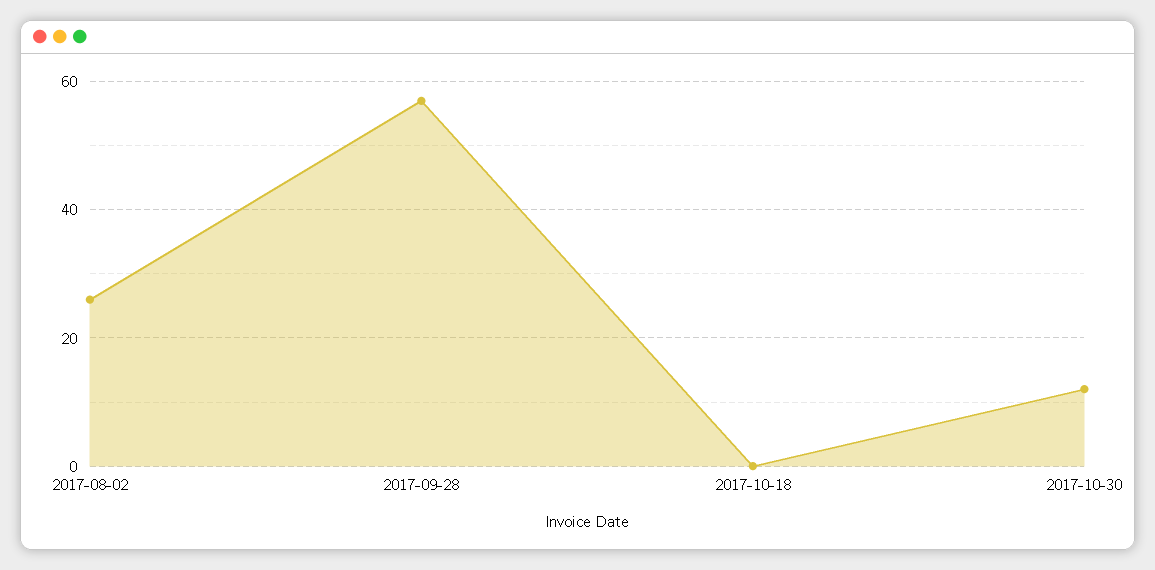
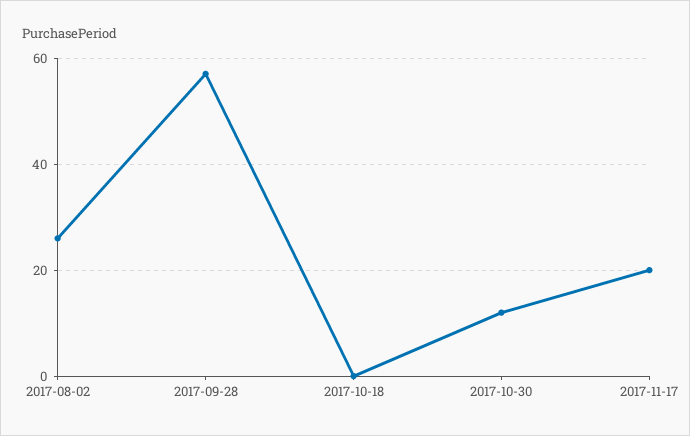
2017-11-17: none -> 20

